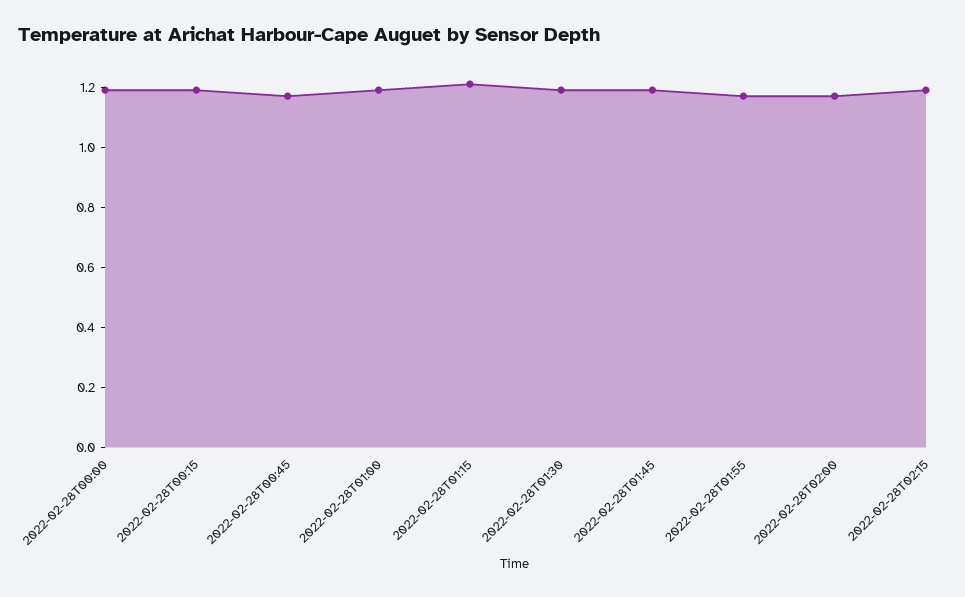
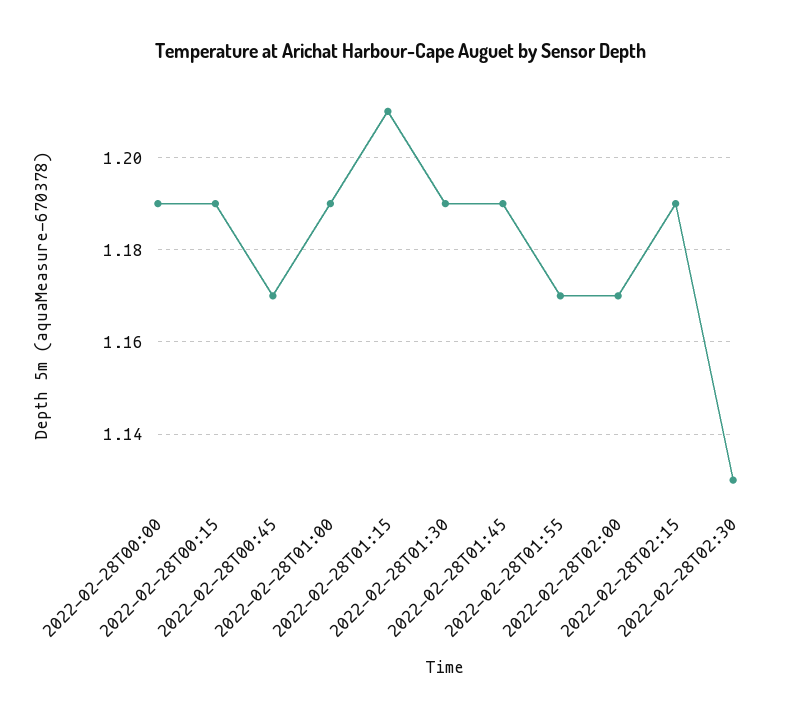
2022-02-28T02:30: none -> 1.13

